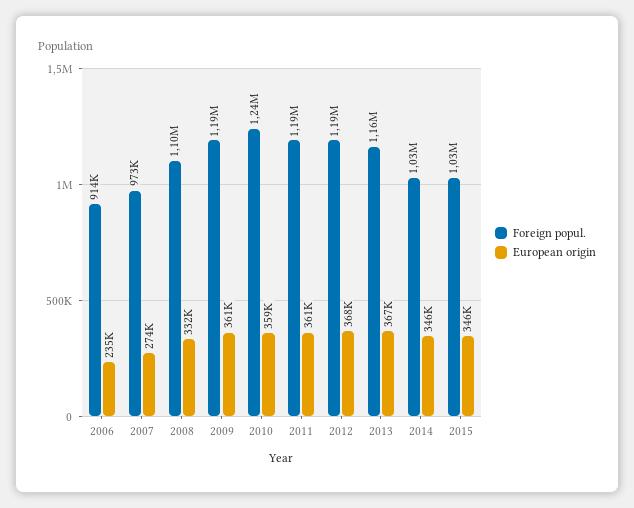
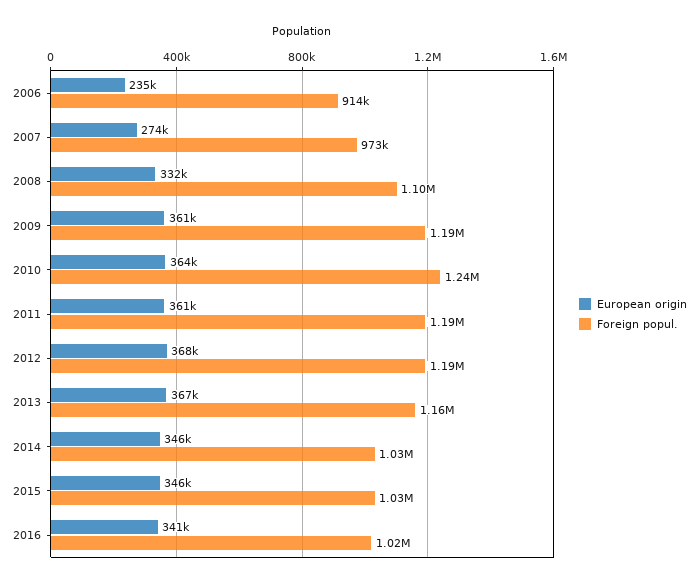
European origin, 2010: 359000 -> 364000
European origin, 2016: none -> 341000
Foreign popul., 2016: none -> 1020000

